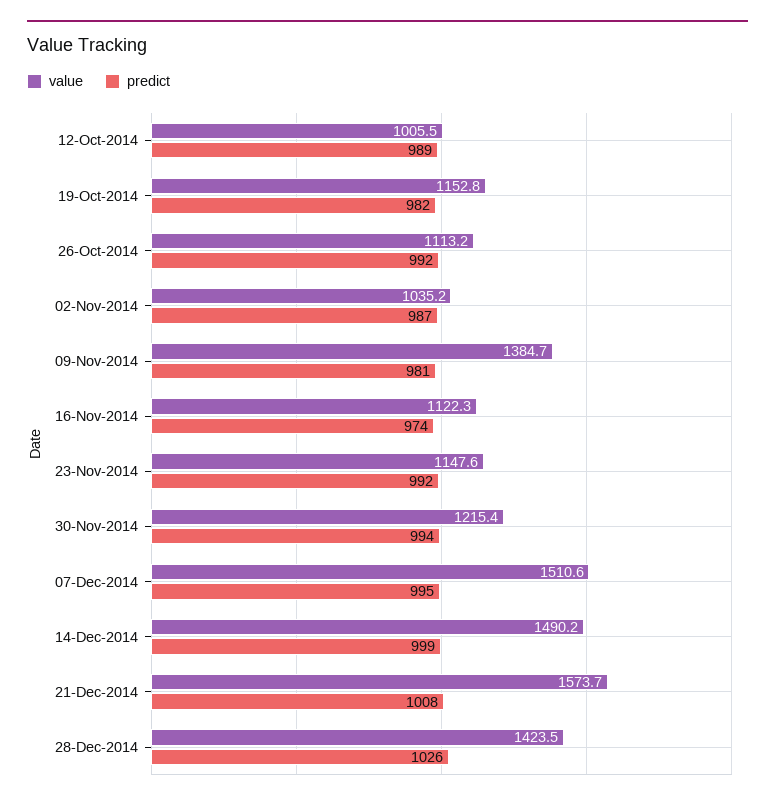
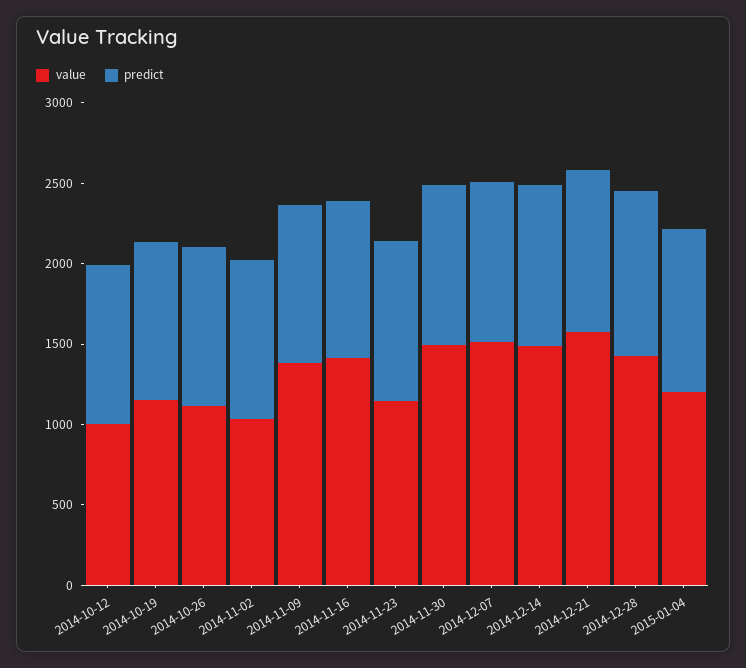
value, 16-Nov-2014: 1122.3 -> 1400
value, 30-Nov-2014: 1215.4 -> 1500
value, 2015-01-04: none -> 1200
predict, 2015-01-04: none -> 1000

